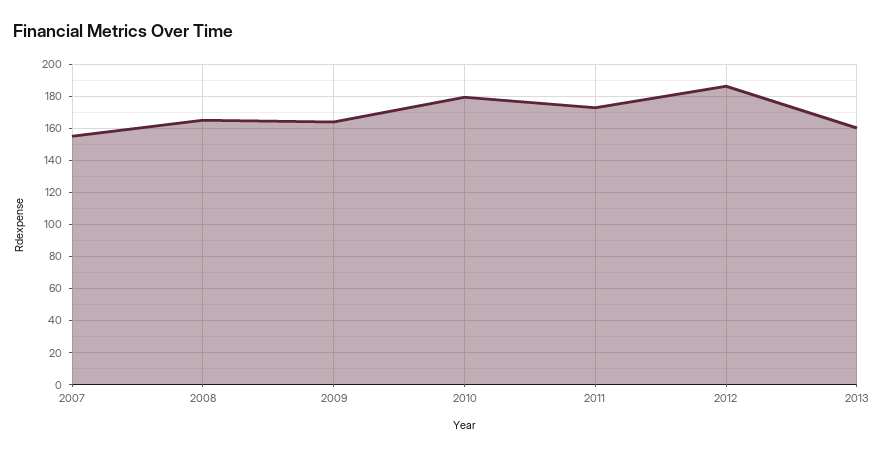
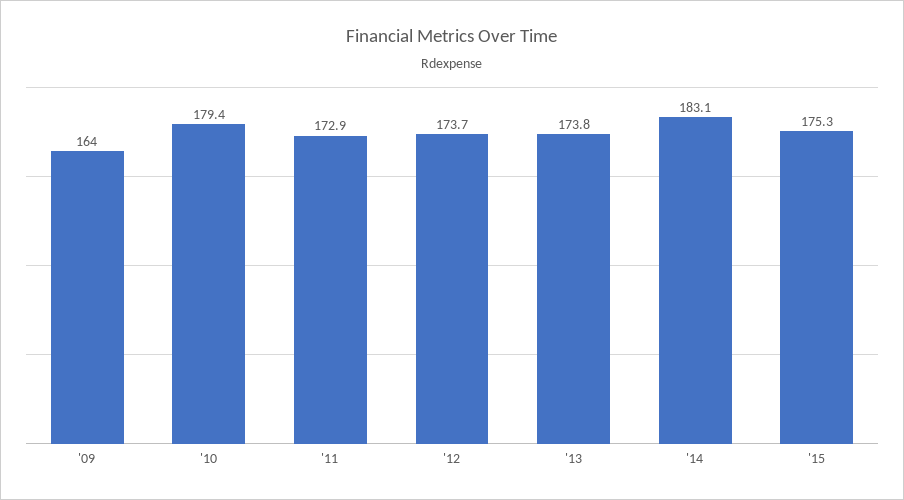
2007: 155 -> none
2008: 165 -> none
2012: 185 -> 173.7
2013: 160 -> 173.8
'14: none -> 183.1
'15: none -> 175.3

